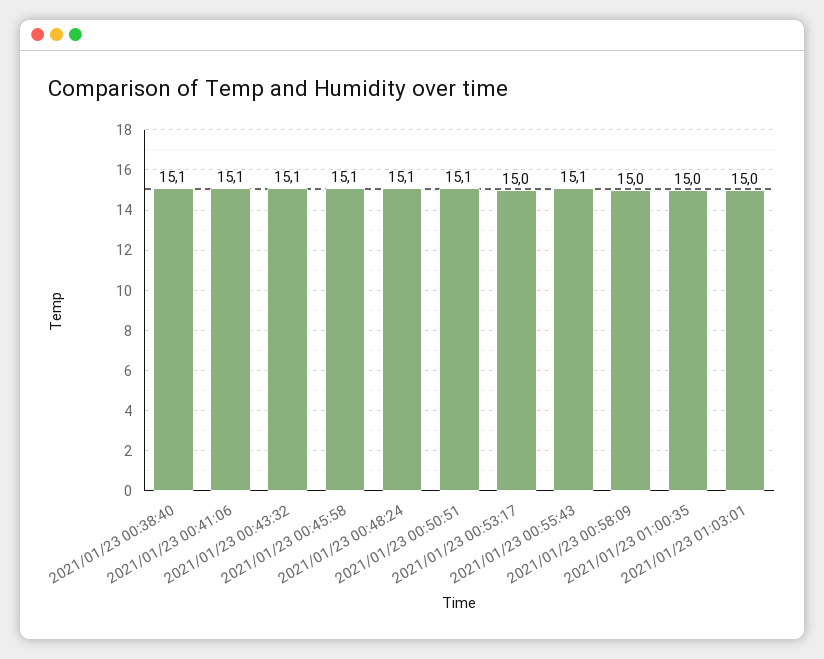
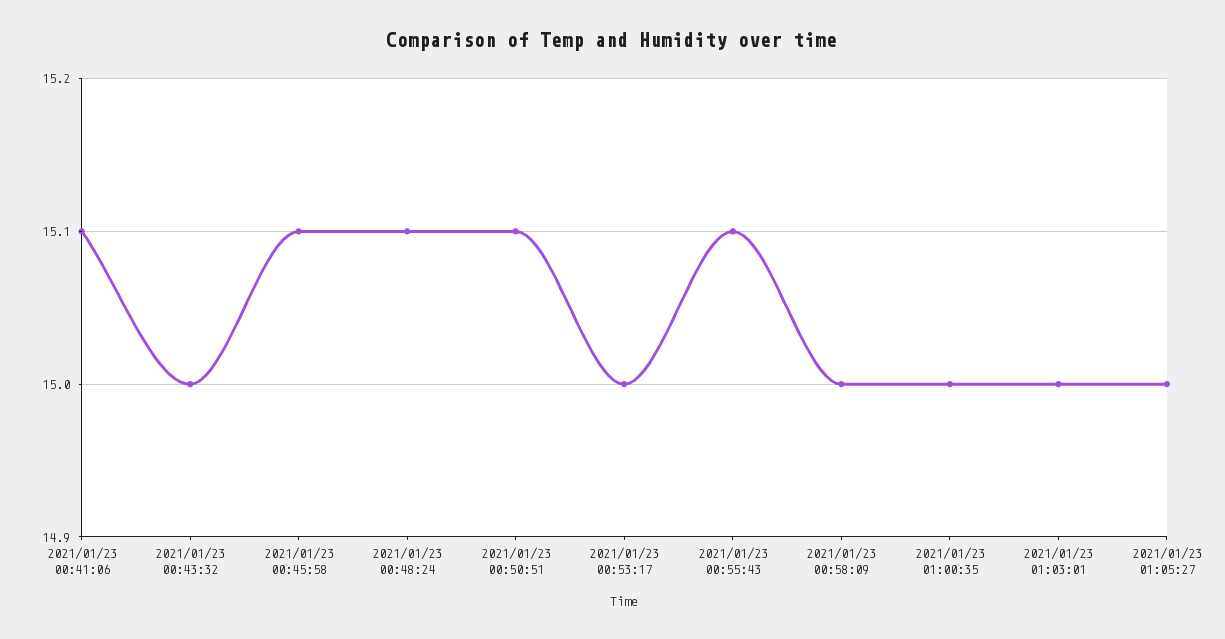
2021/01/23 00:38:40: 15.1 -> none
2021/01/23 00:43:32: 15.1 -> 15
2021/01/23 01:05:27: none -> 15

